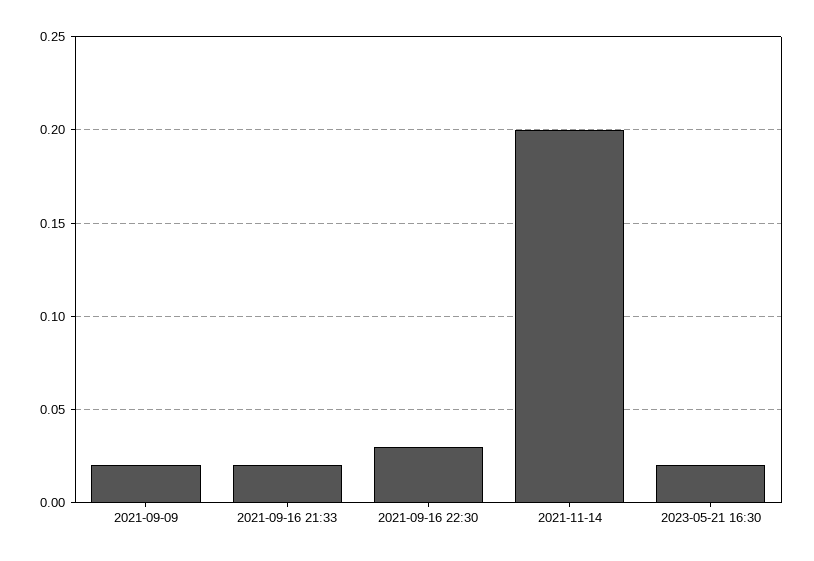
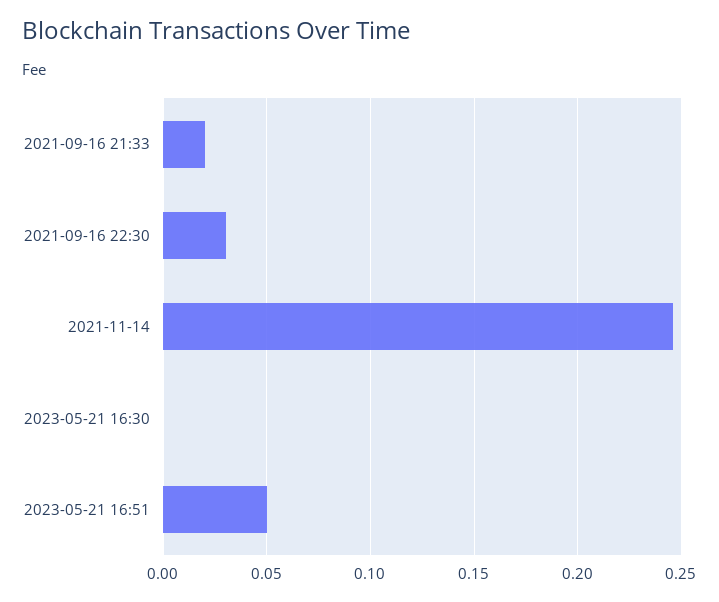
2021-09-09: 0.02 -> none
2021-11-14: 0.2 -> 0.245
2023-05-21 16:30: 0.02 -> 0
2023-05-21 16:51: none -> 0.05

